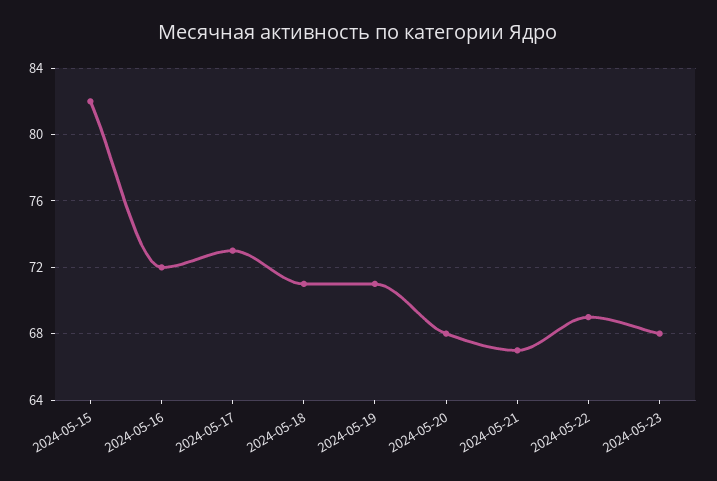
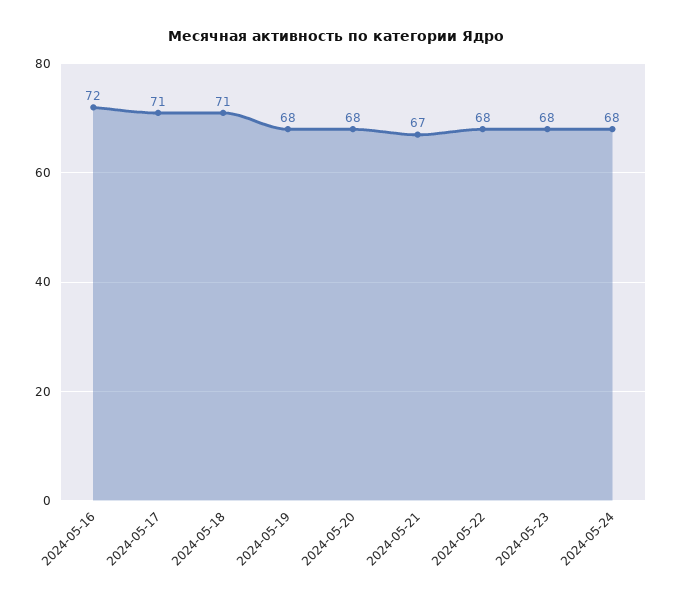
2024-05-15: 82 -> none
2024-05-17: 73 -> 71
2024-05-19: 71 -> 68
2024-05-22: 69 -> 68
2024-05-24: none -> 68

